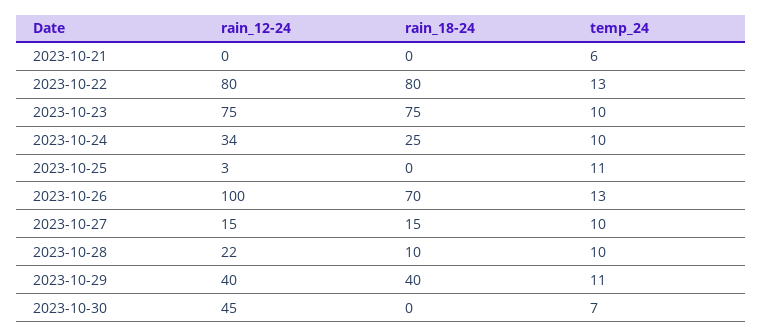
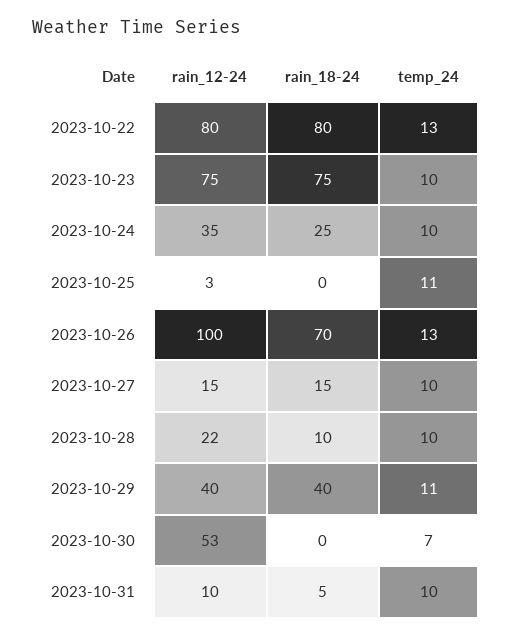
rain_12-24, 2023-10-21: 0 -> none
rain_18-24, 2023-10-21: 0 -> none
temp_24, 2023-10-21: 6 -> none
rain_12-24, 2023-10-24: 34 -> 35
rain_12-24, 2023-10-30: 45 -> 53
rain_12-24, 2023-10-31: none -> 10
rain_18-24, 2023-10-31: none -> 5
temp_24, 2023-10-31: none -> 10

